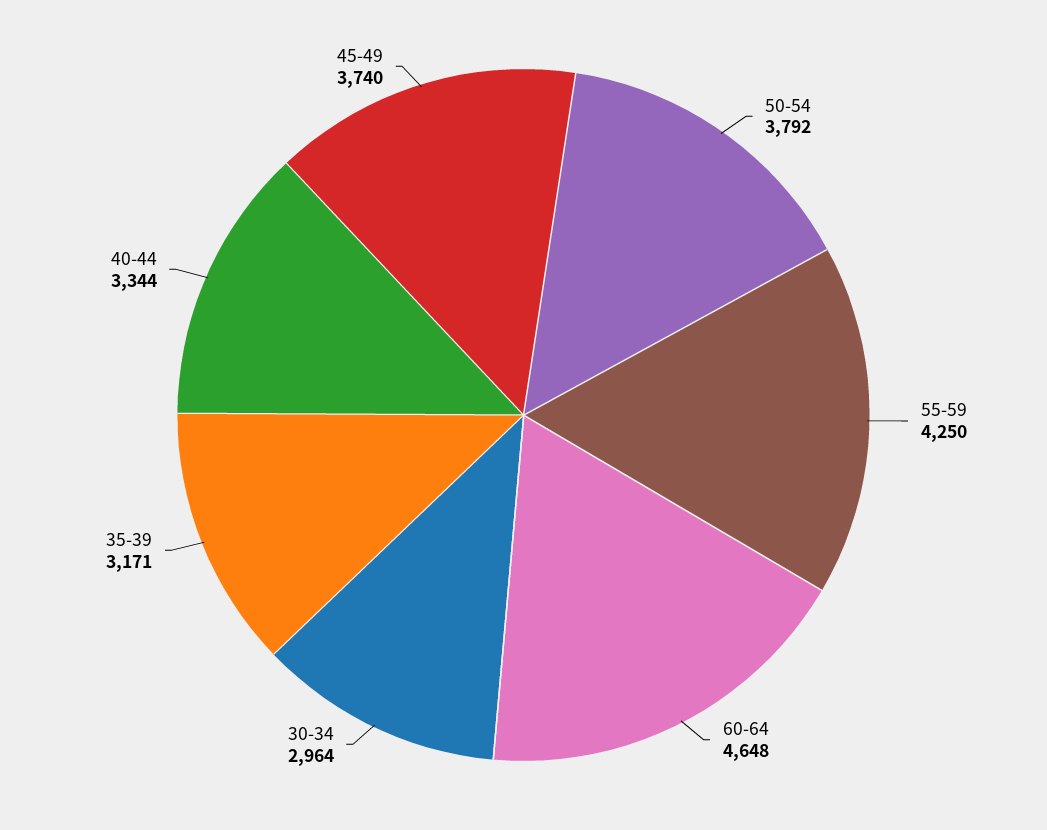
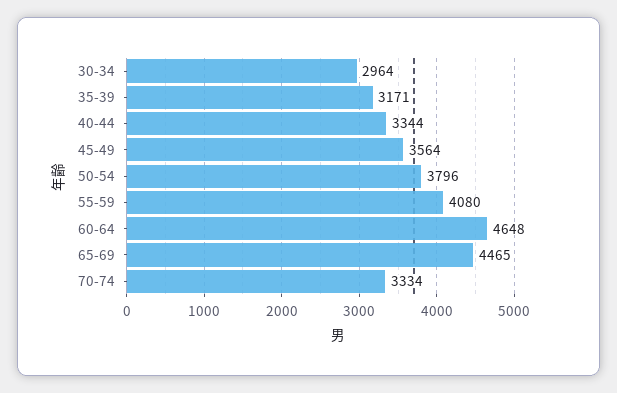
50-54: 3792 -> 3796
55-59: 4250 -> 4080
45-49: 3740 -> 3564
65-69: none -> 4465
70-74: none -> 3334

